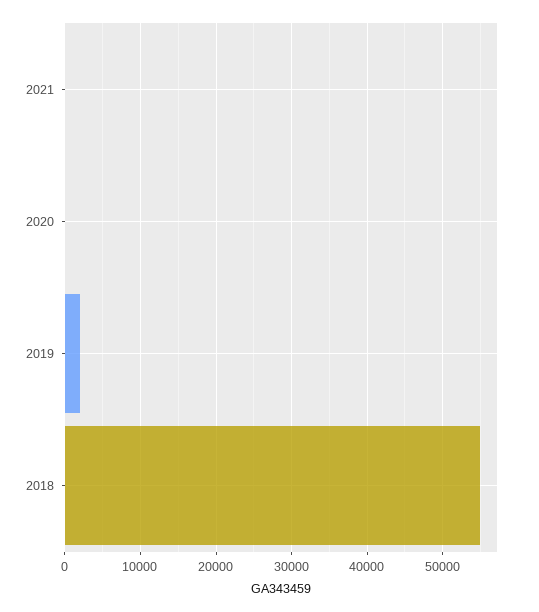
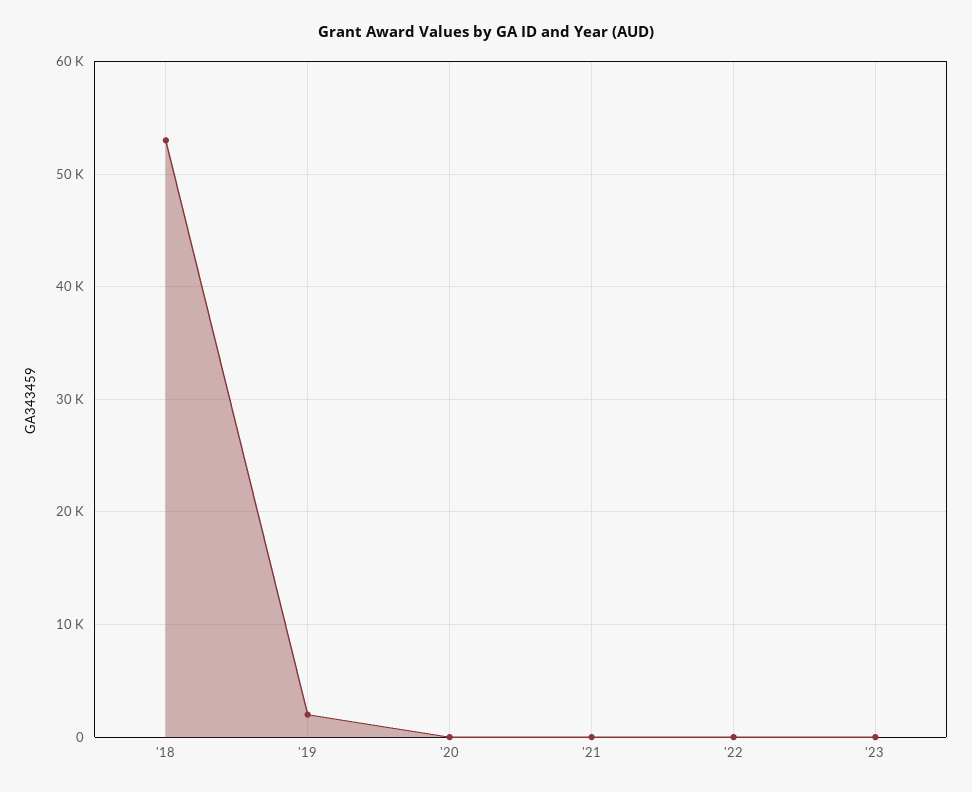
2018: 55000 -> 53000
'22: none -> 0
'23: none -> 0

